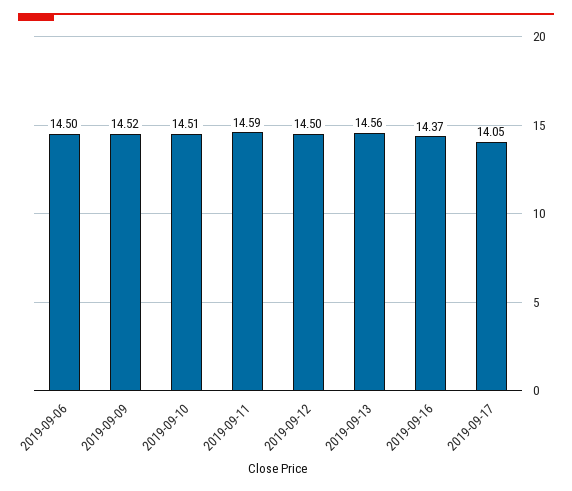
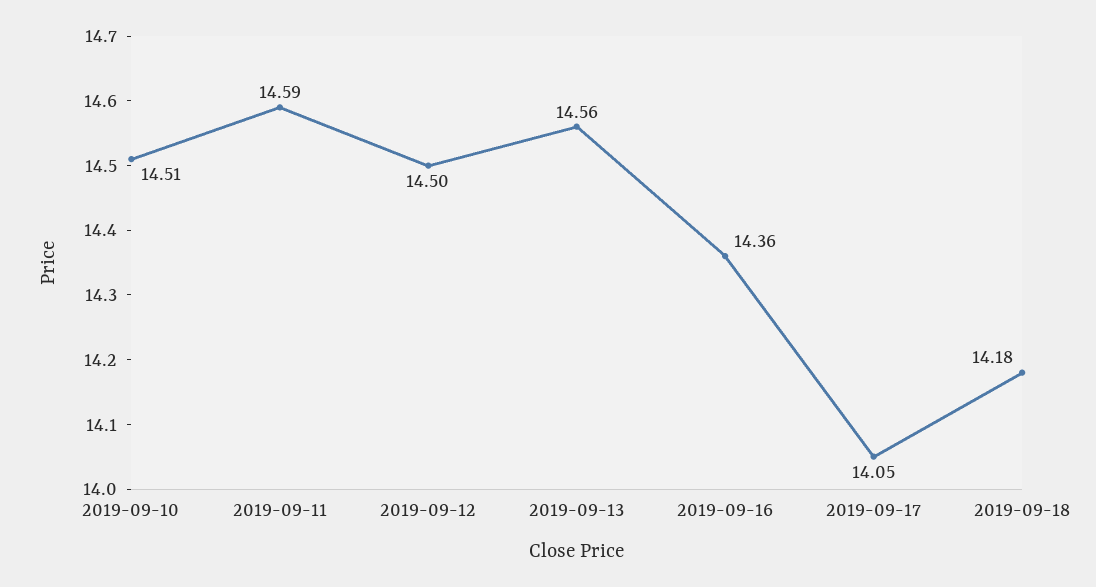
2019-09-06: 14.5 -> none
2019-09-09: 14.52 -> none
2019-09-16: 14.37 -> 14.36
2019-09-18: none -> 14.18

